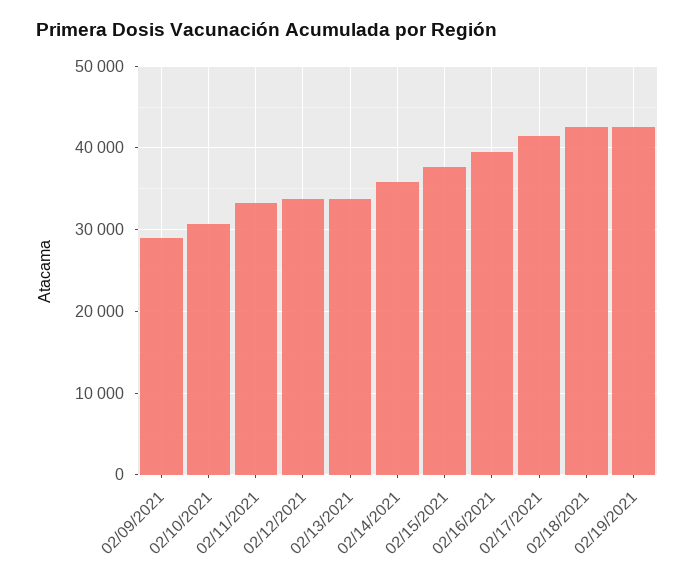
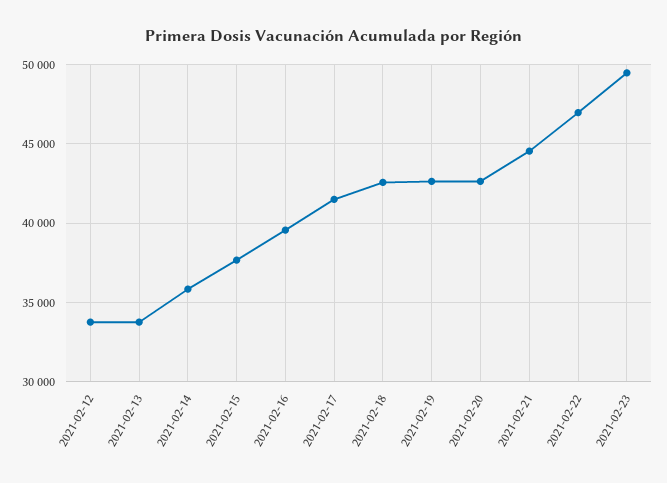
02/09/2021: 29000 -> none
02/10/2021: 31000 -> none
02/11/2021: 33000 -> none
2021-02-20: none -> 42500
2021-02-21: none -> 44500
2021-02-22: none -> 47000
2021-02-23: none -> 49500

